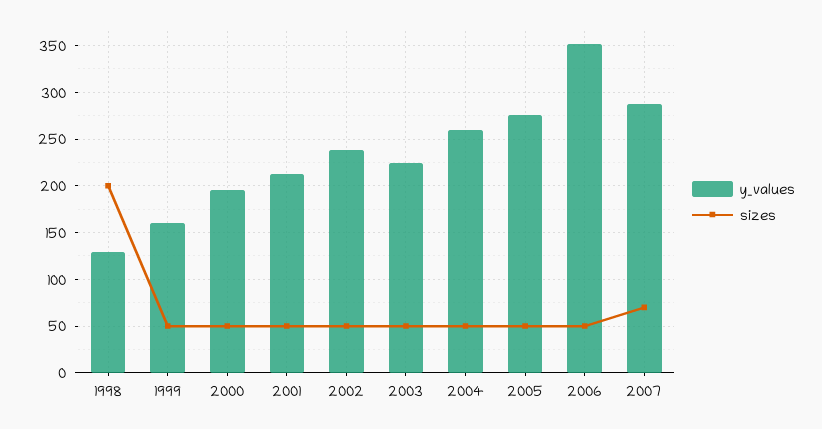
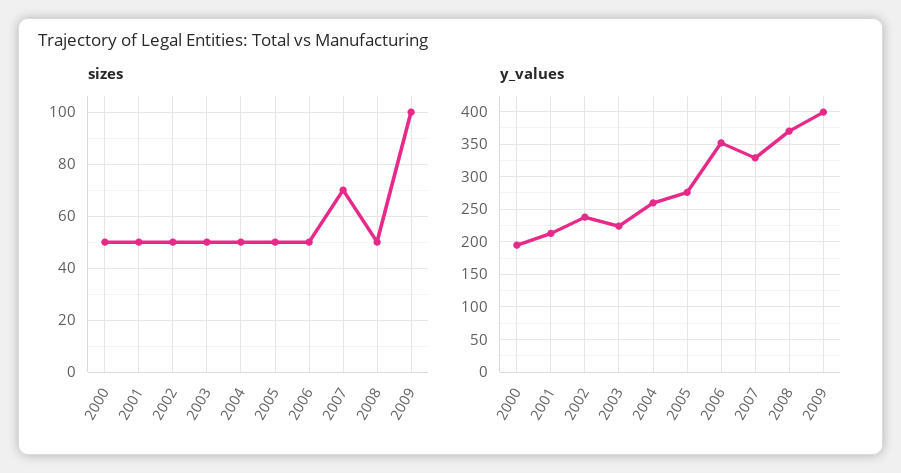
y_values, 1998: 130 -> none
sizes, 1998: 200 -> none
y_values, 1999: 160 -> none
sizes, 1999: 50 -> none
y_values, 2007: 290 -> 330
sizes, 2008: none -> 50
sizes, 2009: none -> 100
y_values, 2008: none -> 370
y_values, 2009: none -> 400

